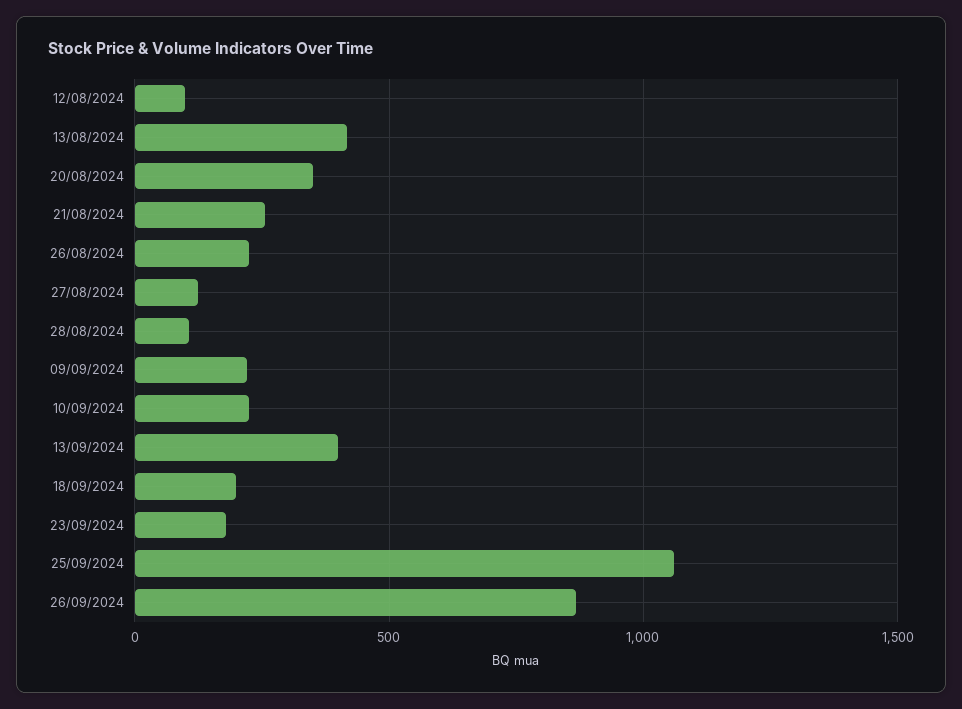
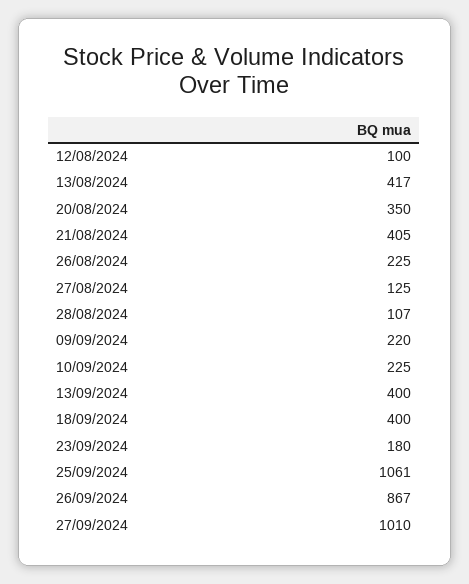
21/08/2024: 250 -> 405
18/09/2024: 200 -> 400
27/09/2024: none -> 1010

